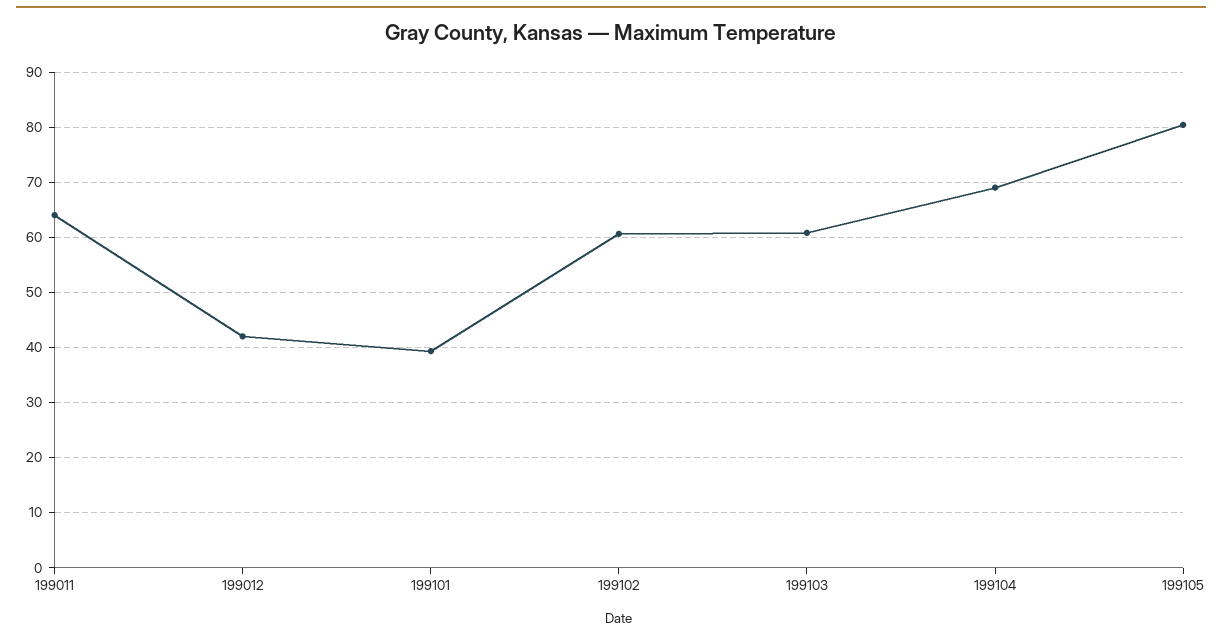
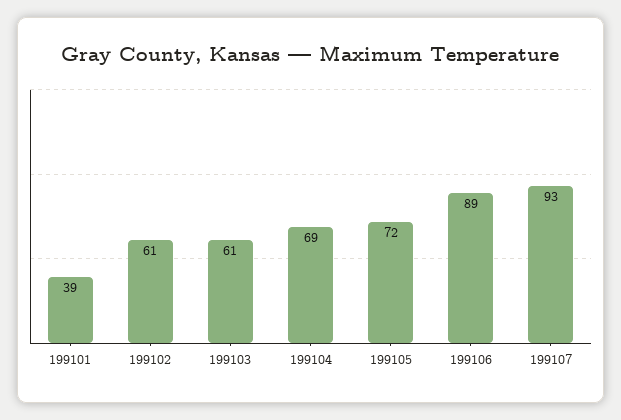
199011: 64 -> none
199012: 42 -> none
199105: 80 -> 72
199106: none -> 89
199107: none -> 93

